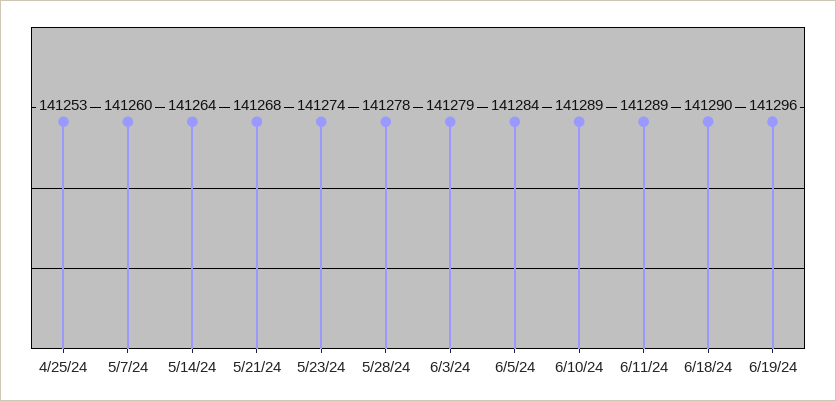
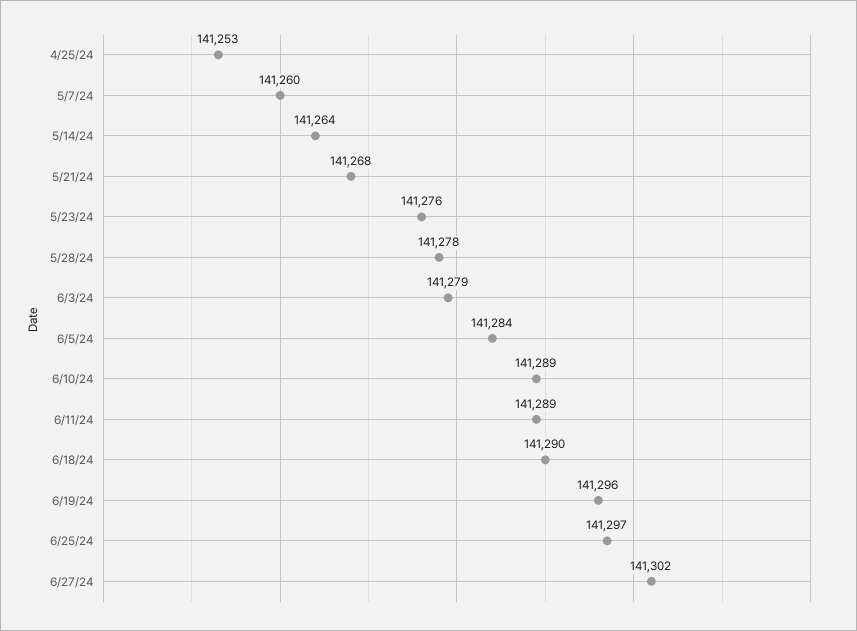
5/23/24: 141274 -> 141276
6/25/24: none -> 141297
6/27/24: none -> 141302

